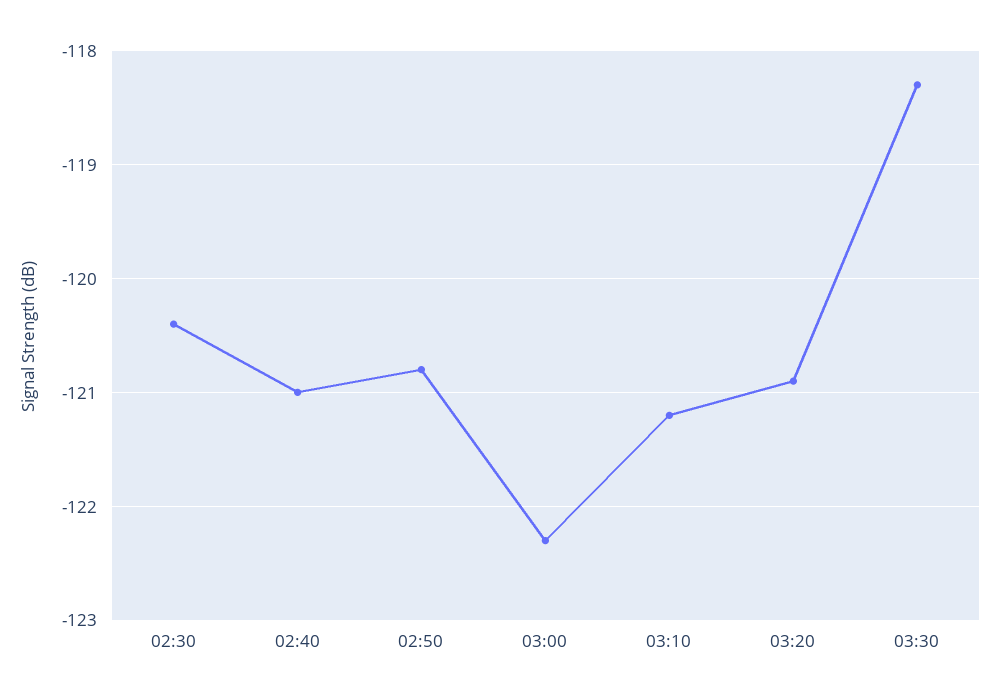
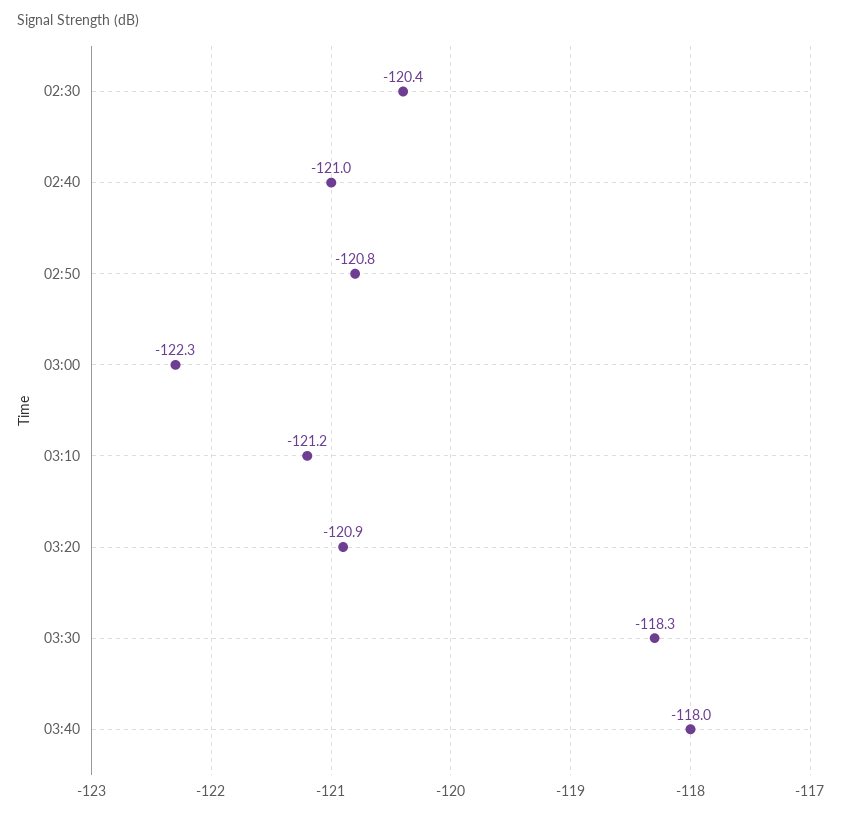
03:40: none -> -118

